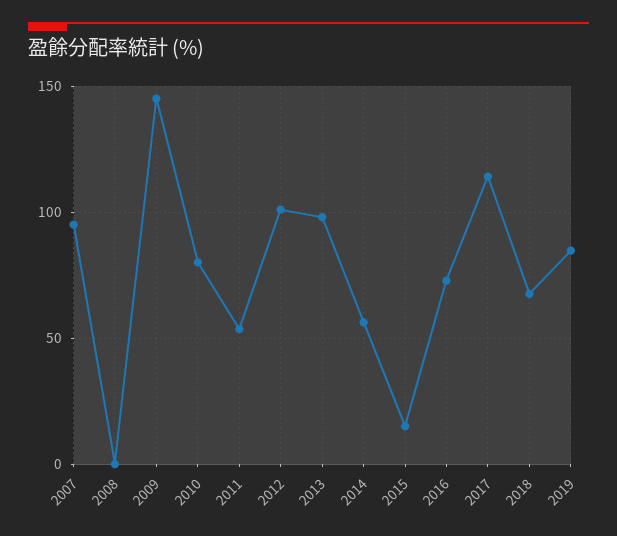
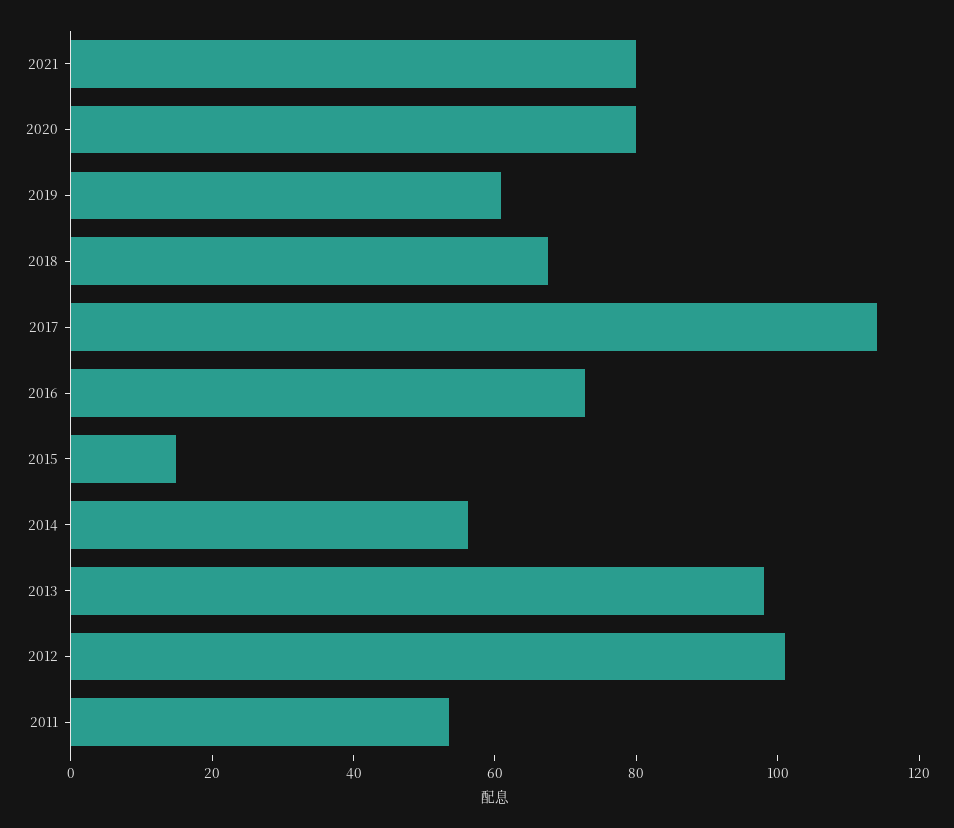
2007: 95 -> none
2008: 0 -> none
2009: 145 -> none
2010: 80 -> none
2019: 85 -> 60
2021: none -> 80
2020: none -> 80

